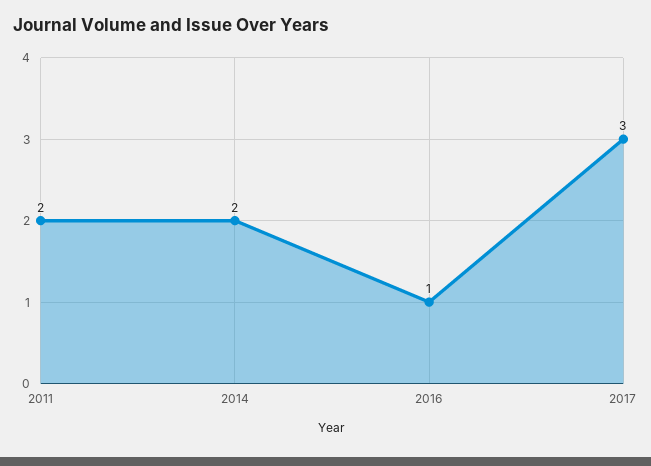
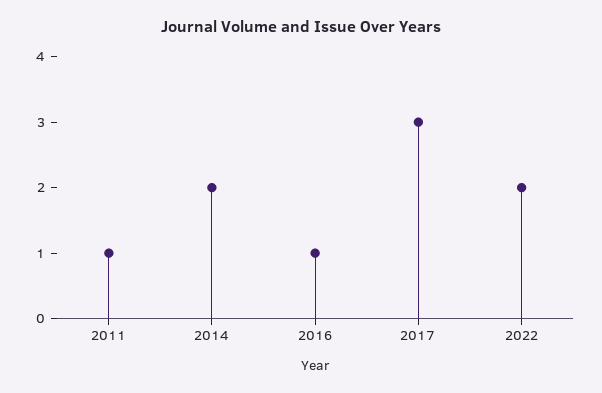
2011: 2 -> 1
2022: none -> 2

